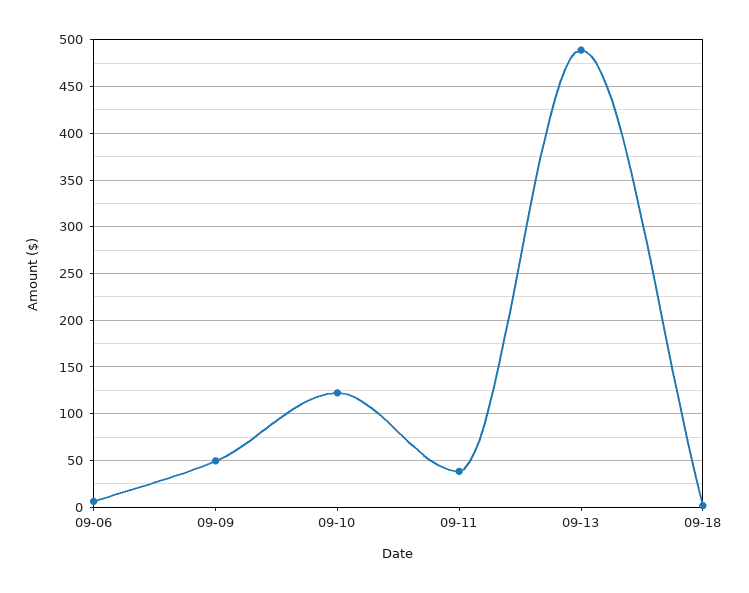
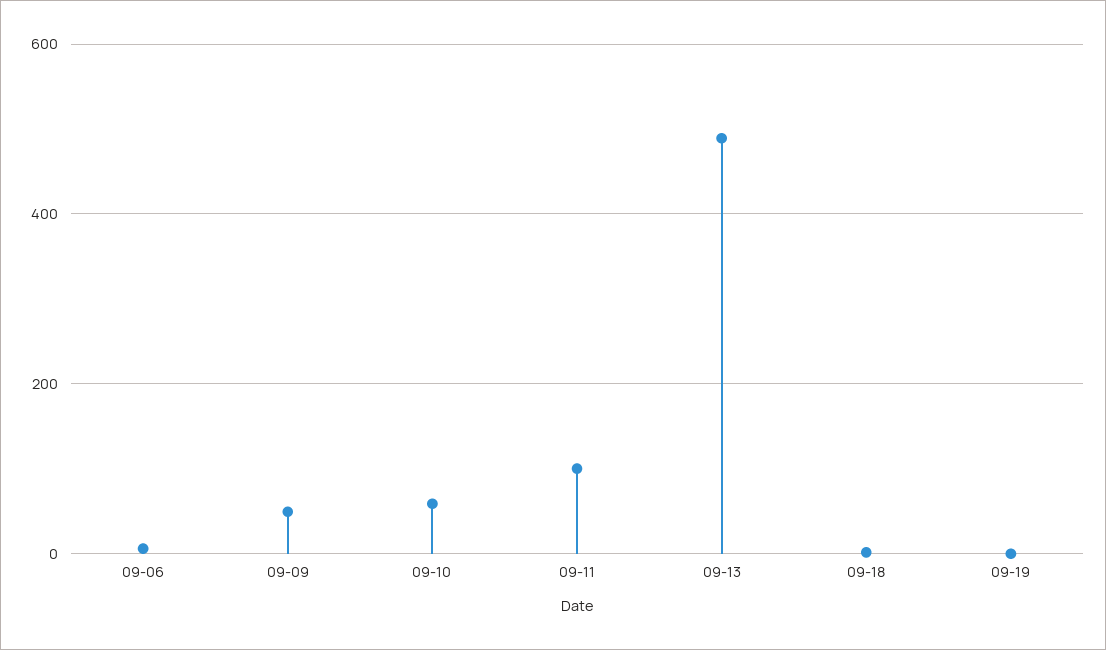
09-10: 120 -> 60
09-11: 40 -> 100
09-19: none -> 0

